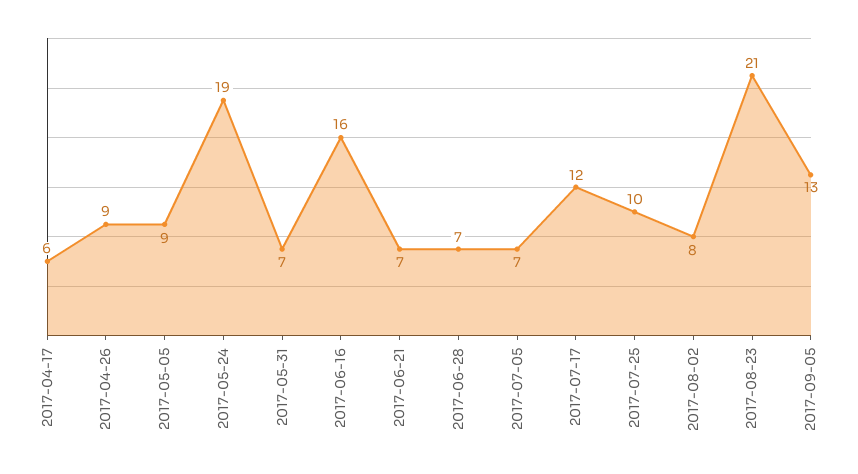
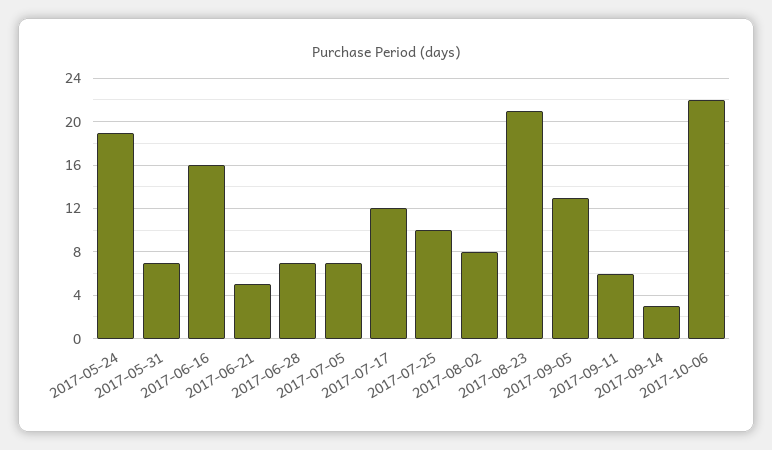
2017-04-17: 6 -> none
2017-04-26: 9 -> none
2017-05-05: 9 -> none
2017-06-21: 7 -> 5
2017-09-11: none -> 6
2017-09-14: none -> 3
2017-10-06: none -> 22

